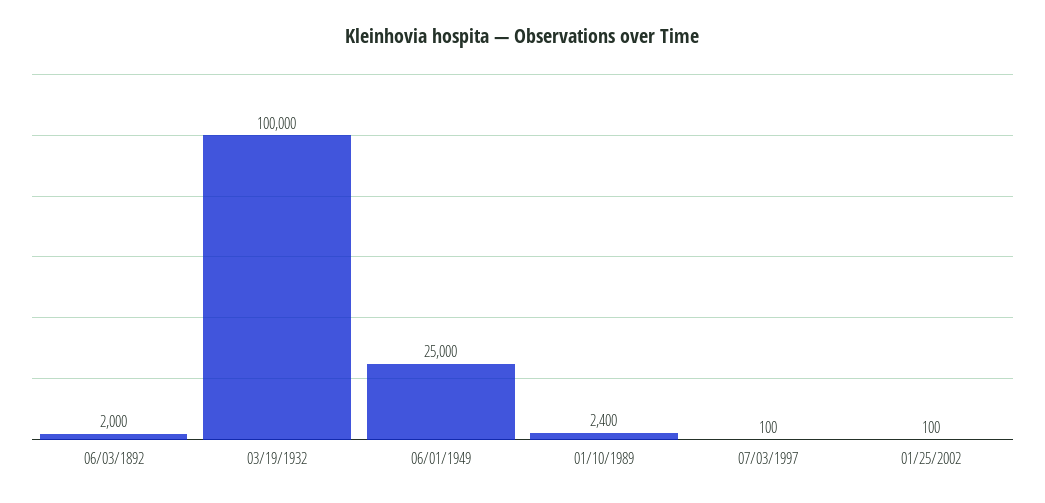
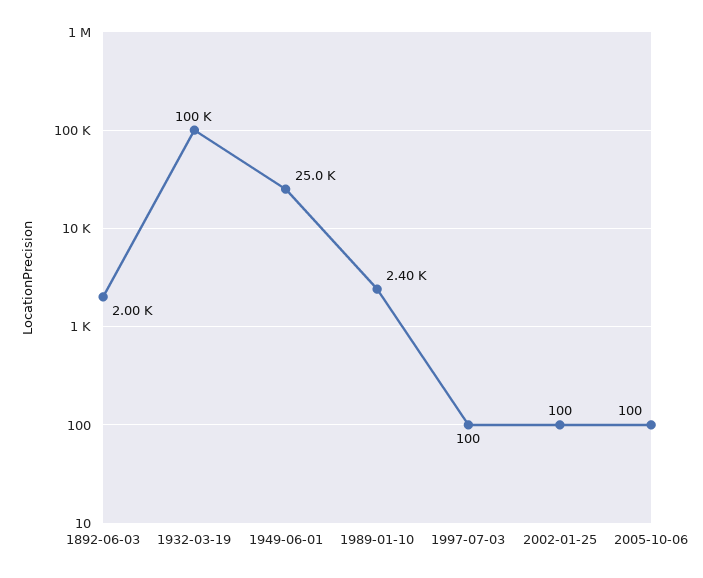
2005-10-06: none -> 100

